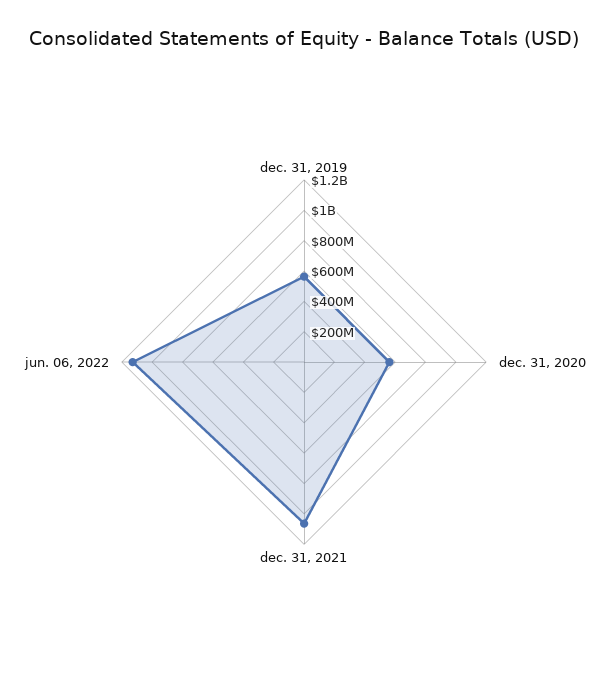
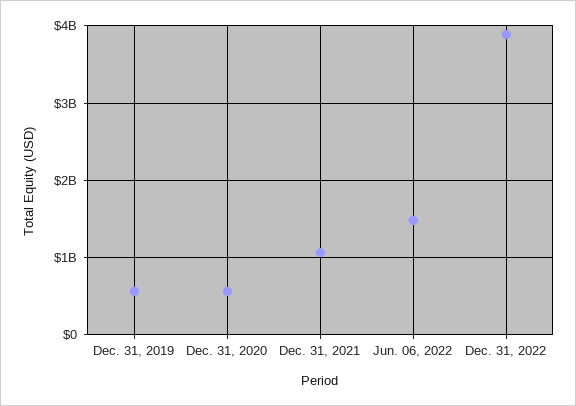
jun. 06, 2022: 1100000000 -> 1500000000
Dec. 31, 2022: none -> 3900000000

